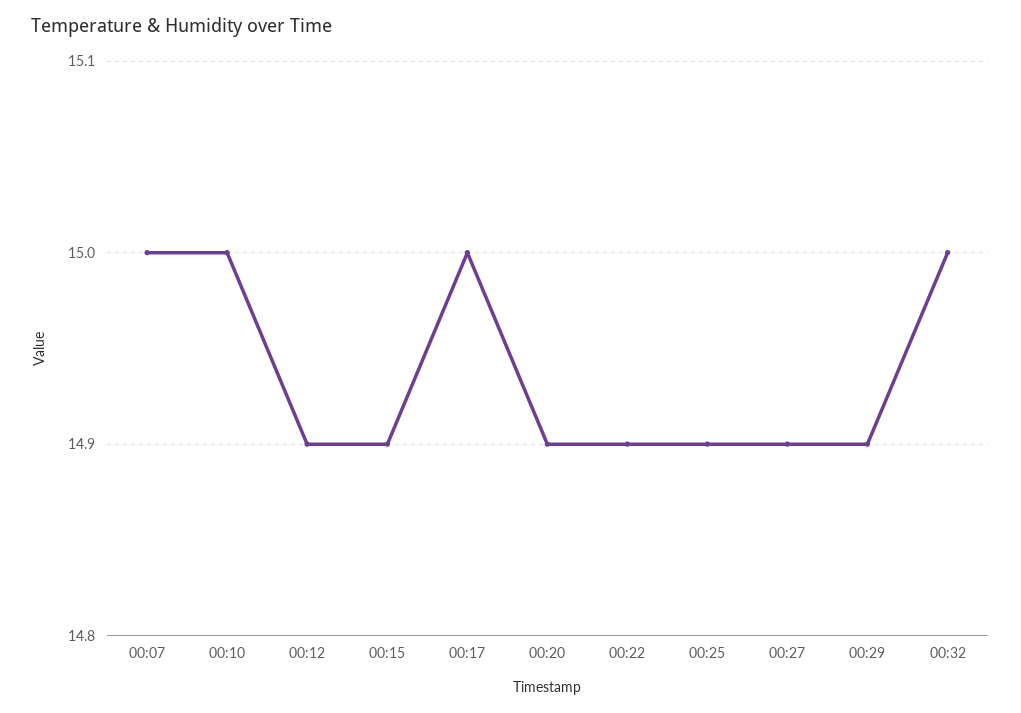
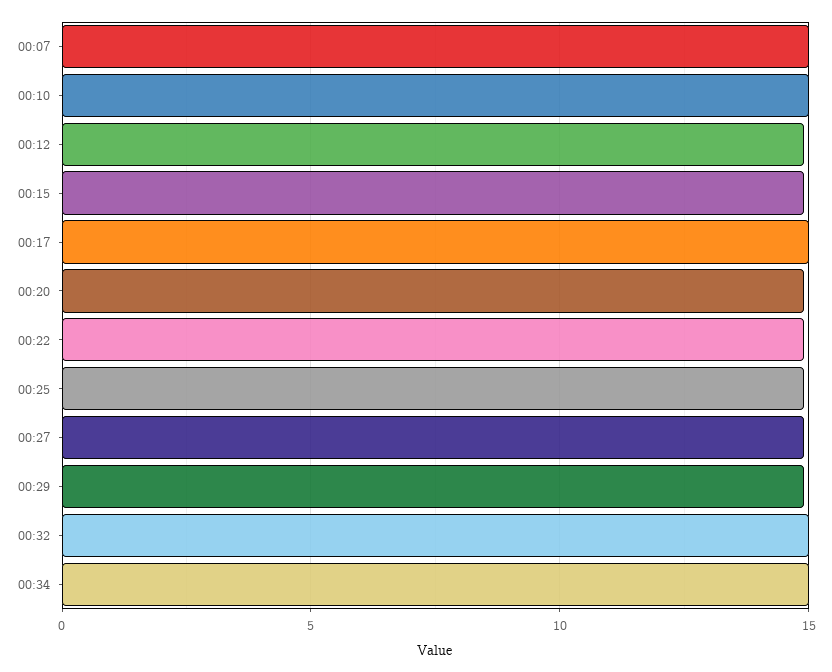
00:34: none -> 15

